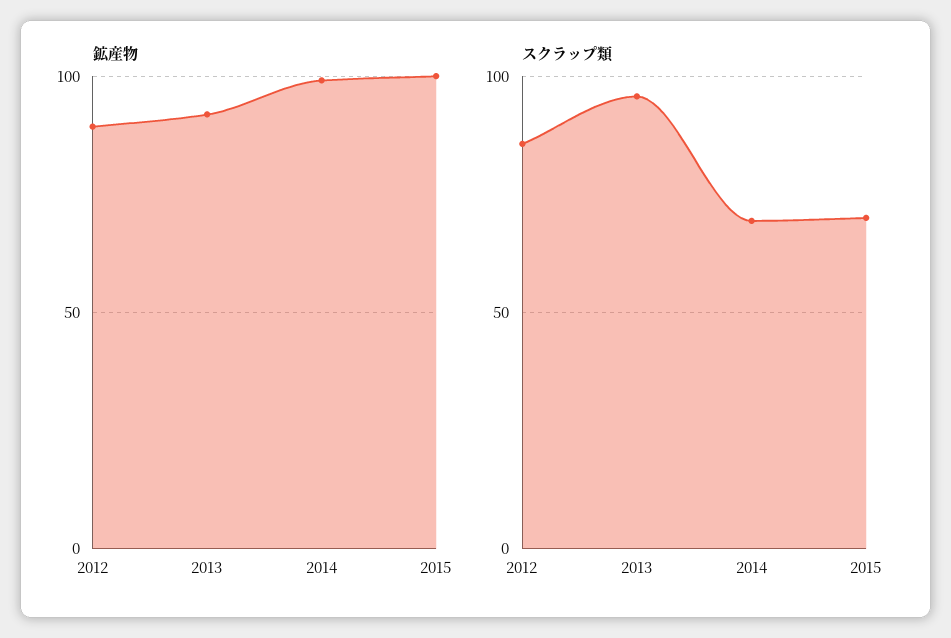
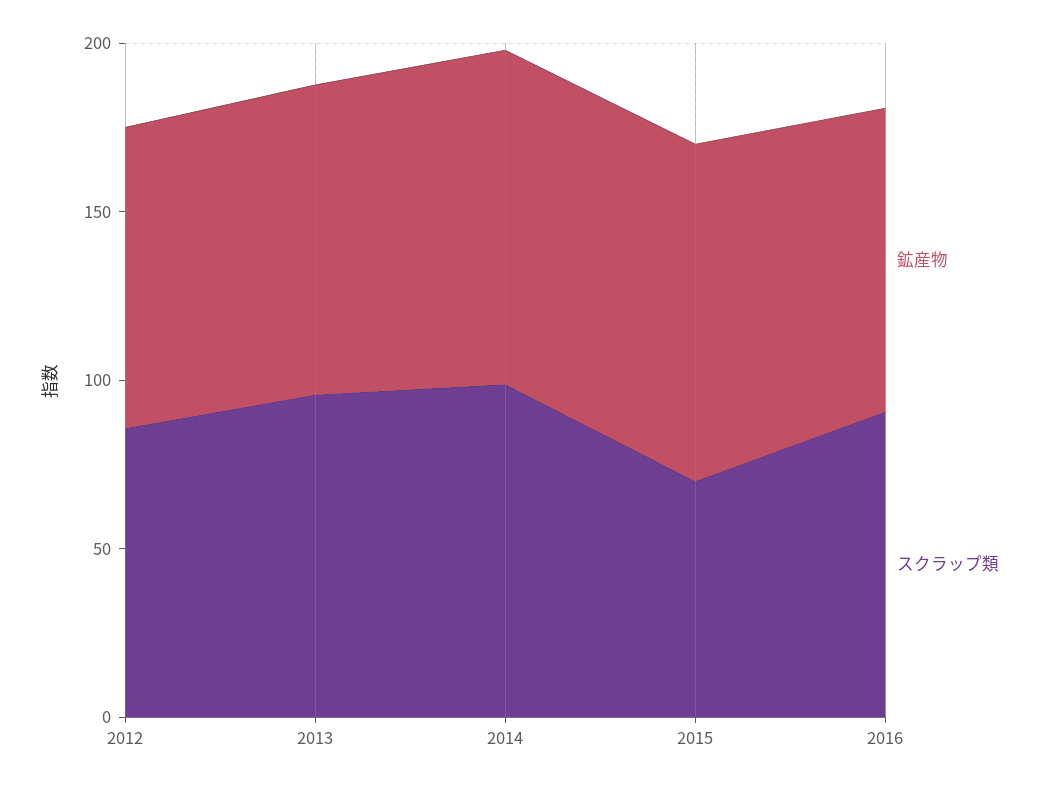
スクラップ類, 2014: 70 -> 100
鉱産物, 2016: none -> 90
スクラップ類, 2016: none -> 90

